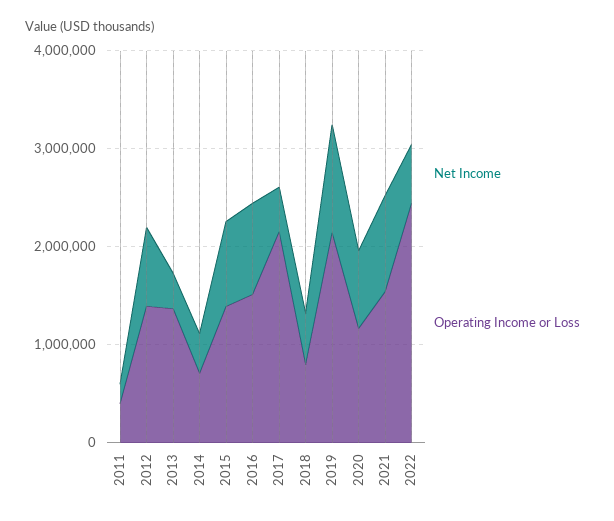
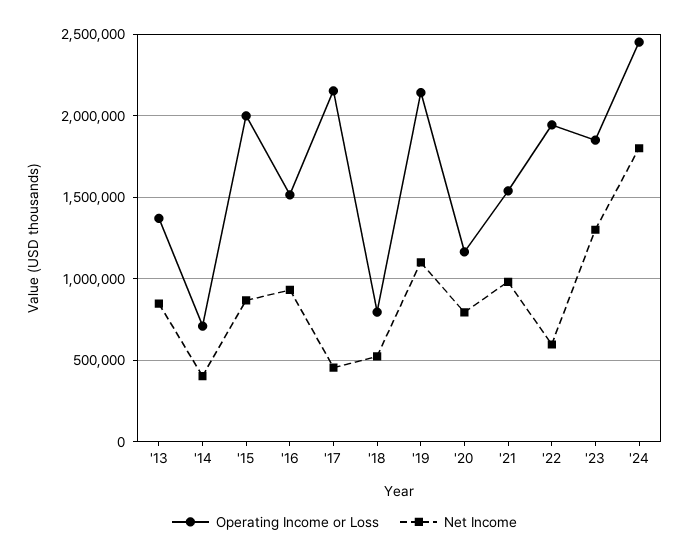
Net Income, 2011: 200000 -> none
Operating Income or Loss, 2011: 400000 -> none
Net Income, 2012: 800000 -> none
Operating Income or Loss, 2012: 1400000 -> none
Net Income, 2013: 400000 -> 850000
Operating Income or Loss, 2015: 1400000 -> 2000000
Operating Income or Loss, 2022: 2400000 -> 1950000
Operating Income or Loss, '23: none -> 1850000
Net Income, '23: none -> 1300000
Operating Income or Loss, '24: none -> 2450000
Net Income, '24: none -> 1800000

